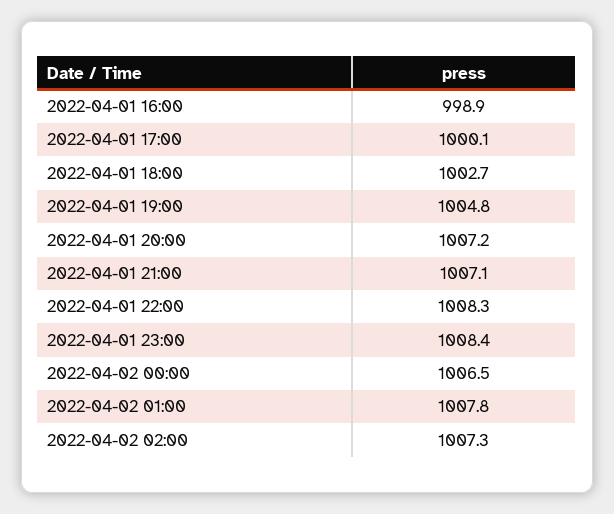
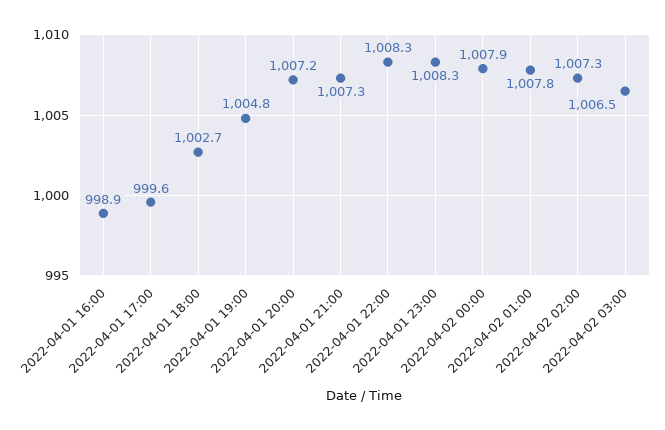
2022-04-01 17:00: 1000.1 -> 999.6
2022-04-01 21:00: 1007.1 -> 1007.3
2022-04-01 23:00: 1008.4 -> 1008.3
2022-04-02 00:00: 1006.5 -> 1007.9
2022-04-02 03:00: none -> 1006.5

